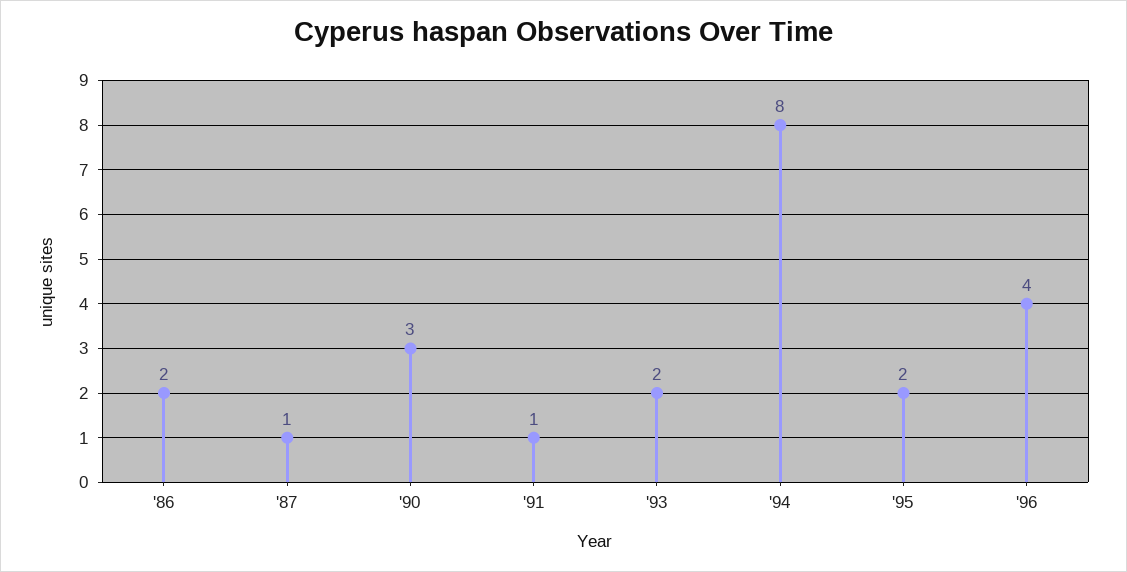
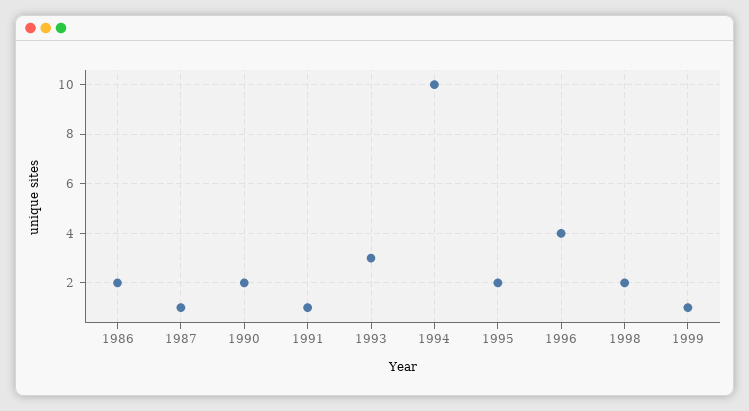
'90: 3 -> 2
'93: 2 -> 3
'94: 8 -> 10
1998: none -> 2
1999: none -> 1

